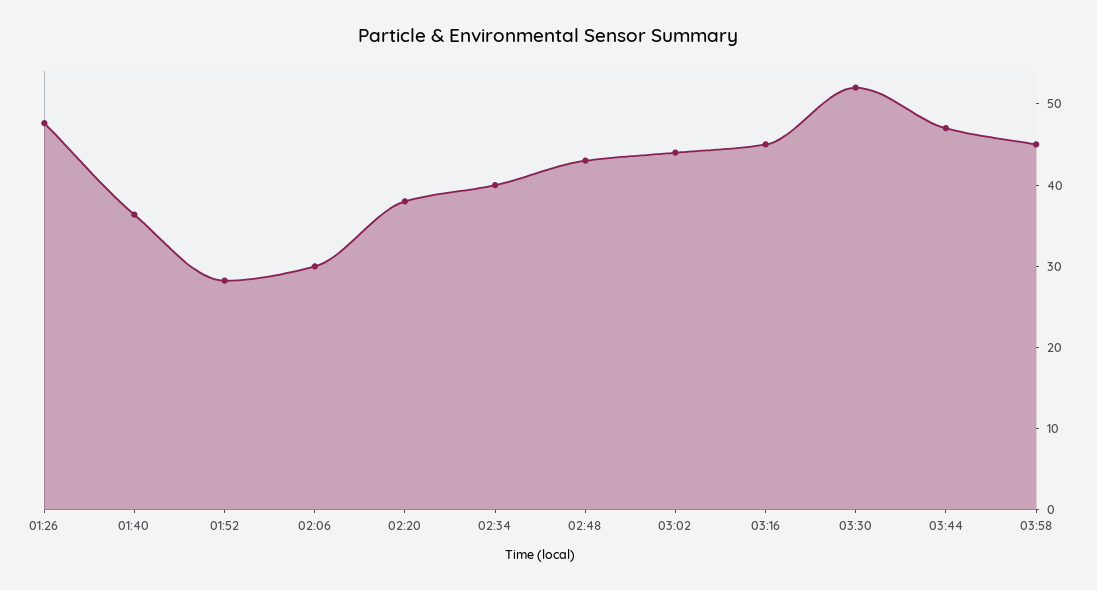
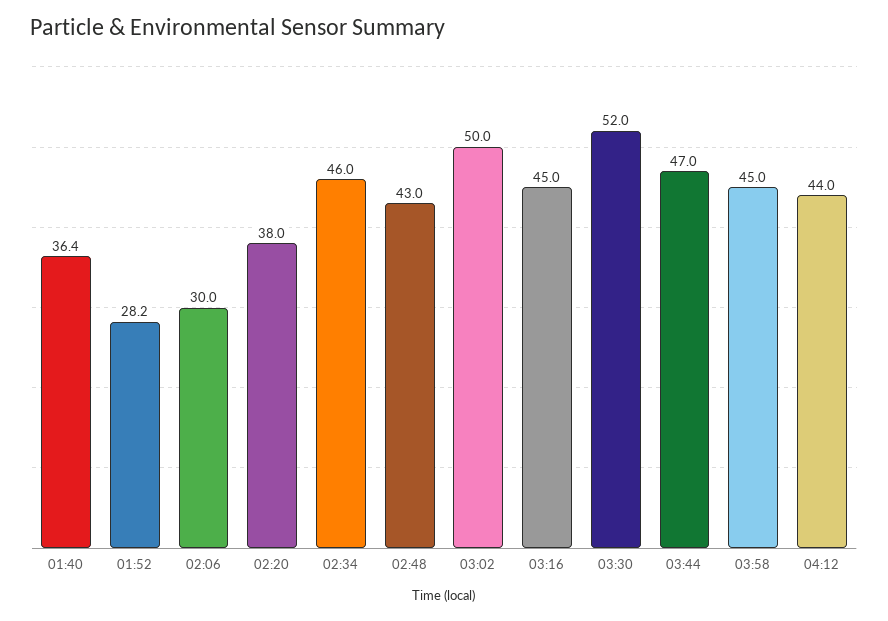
01:26: 48 -> none
02:34: 40 -> 46
03:02: 44 -> 50
04:12: none -> 44

